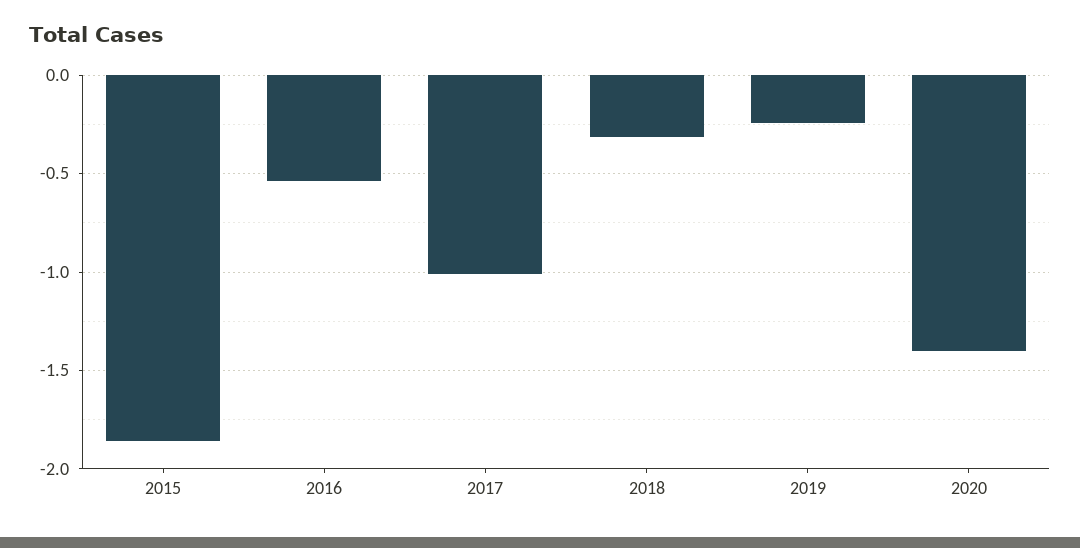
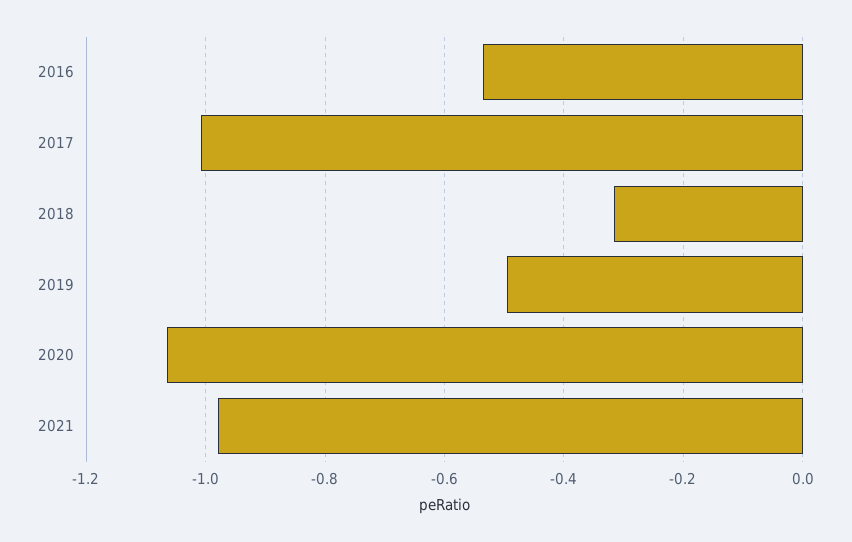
2015: -1.85 -> none
2019: -0.25 -> -0.5
2020: -1.4 -> -1.06
2021: none -> -0.98

